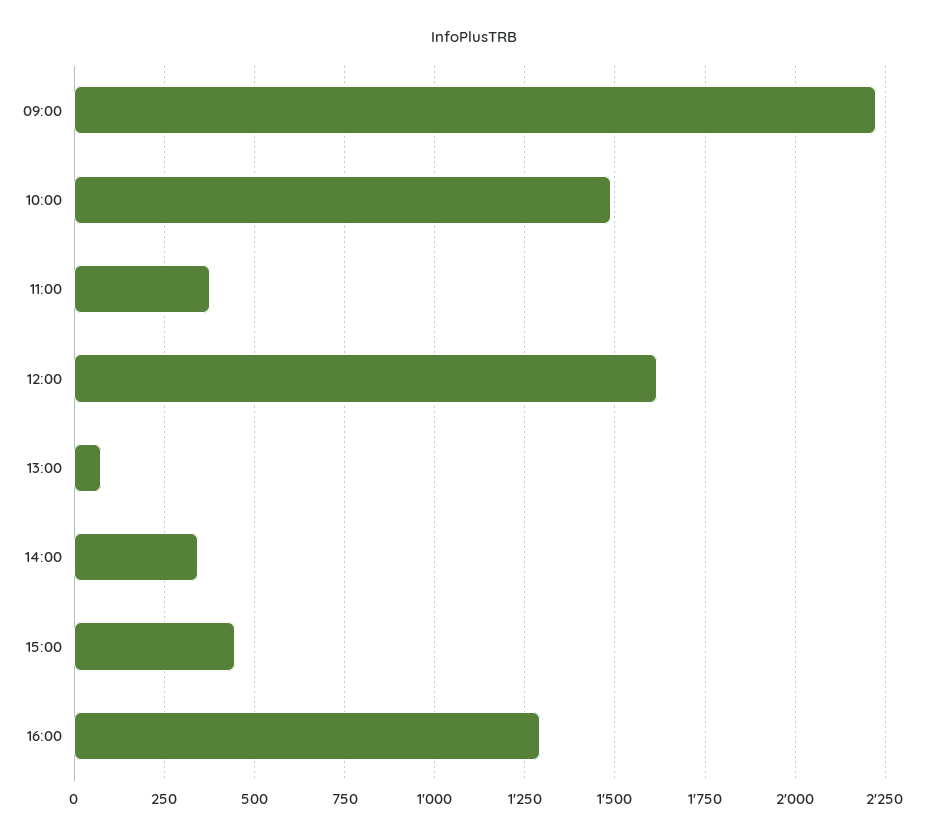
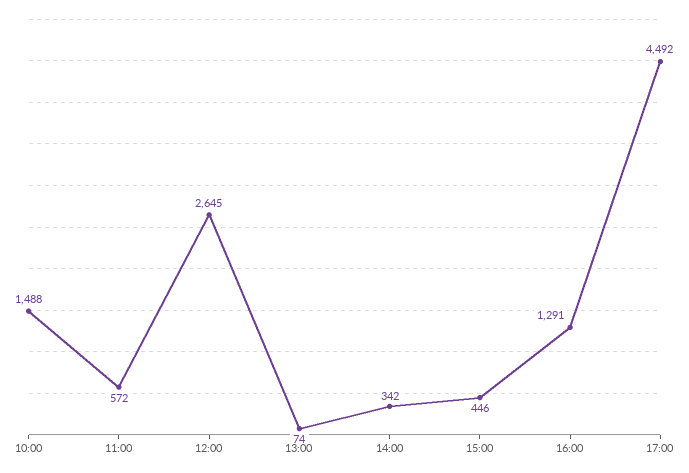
09:00: 2225 -> none
11:00: 375 -> 572
12:00: 1625 -> 2645
17:00: none -> 4492

